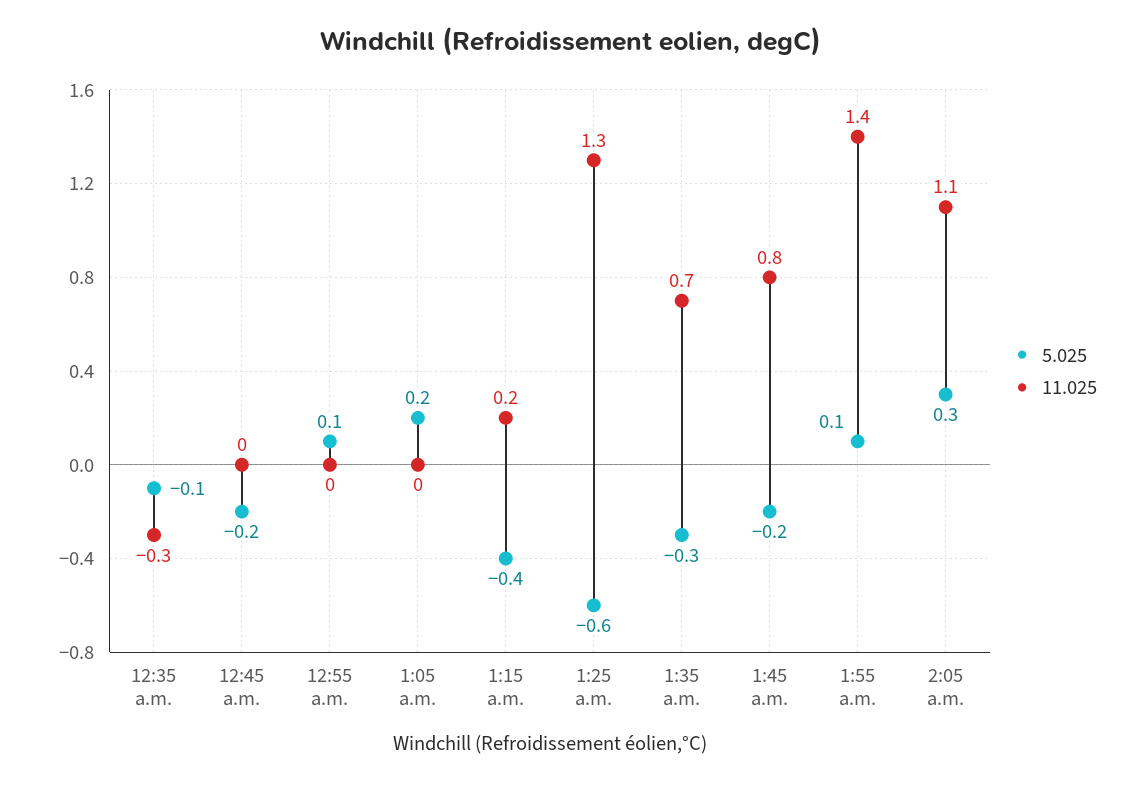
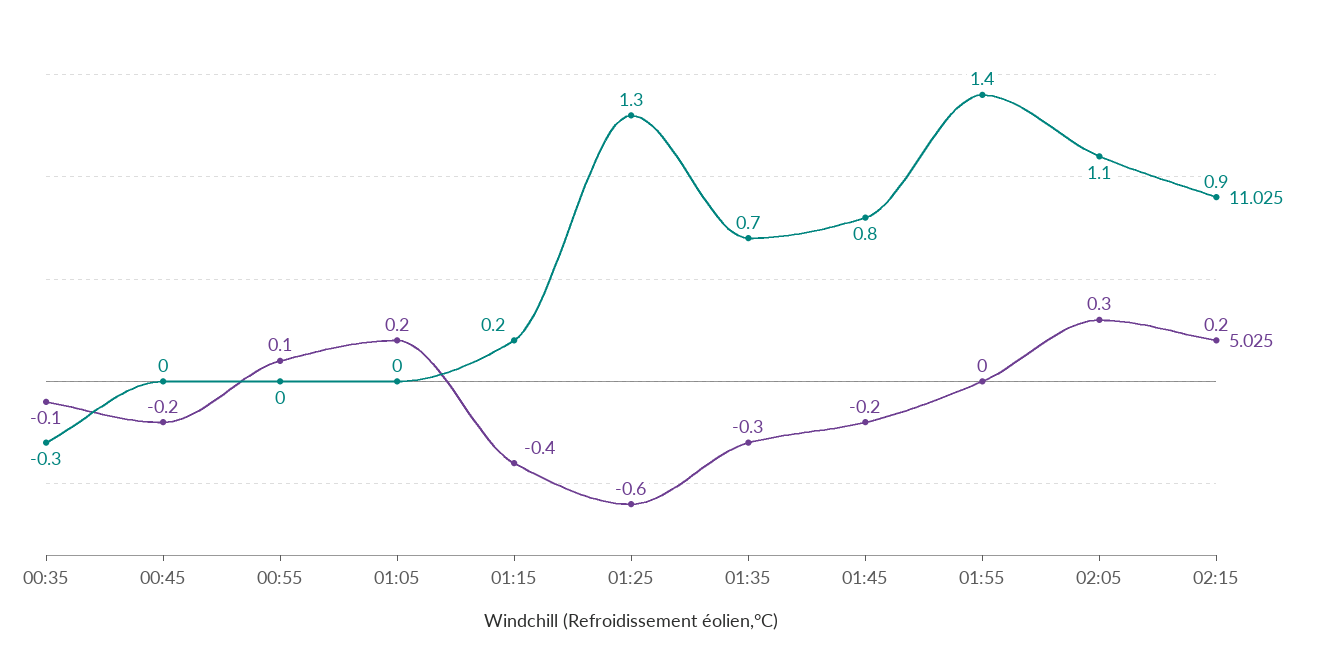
5.025, 1:55 a.m.: 0.1 -> 0
11.025, 02:15: none -> 0.9
5.025, 02:15: none -> 0.2

